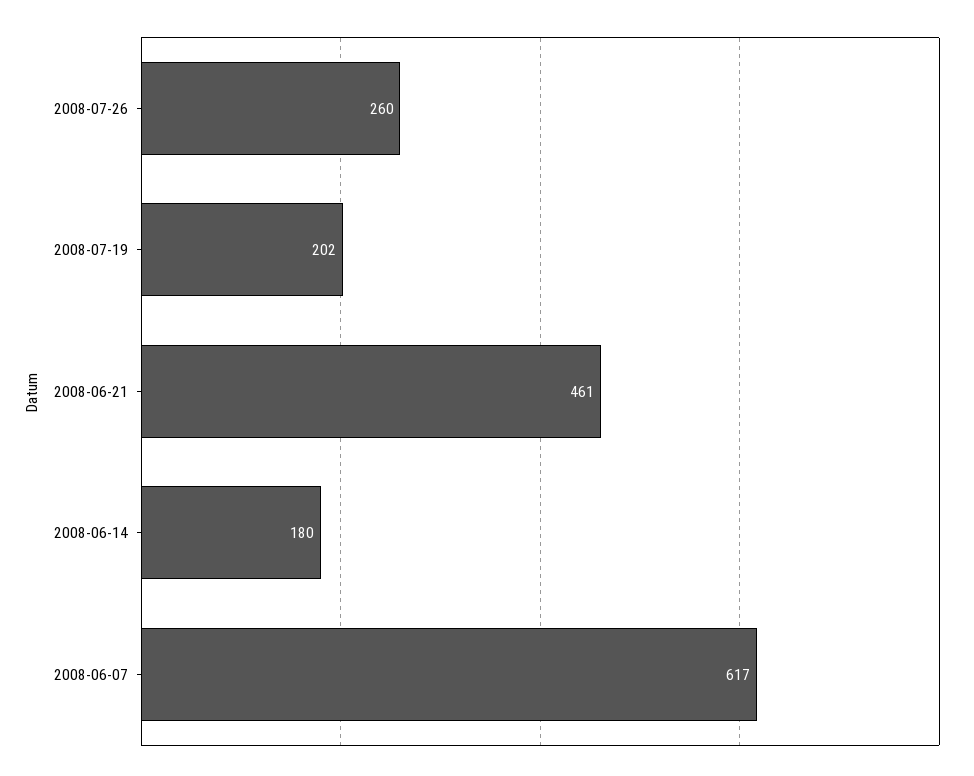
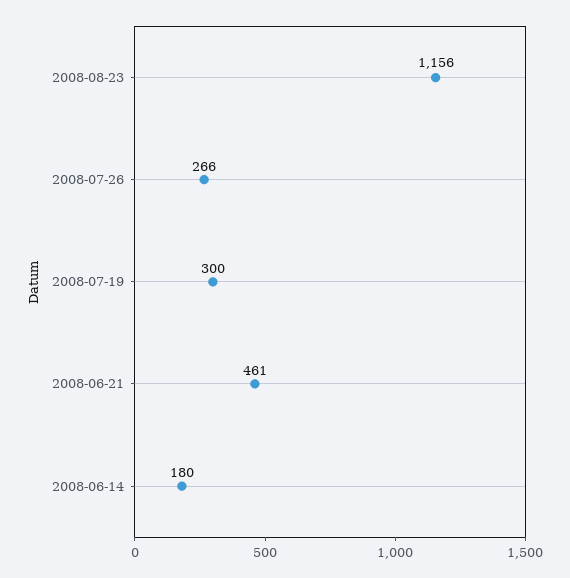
2008-07-26: 260 -> 266
2008-07-19: 202 -> 300
2008-06-07: 617 -> none
2008-08-23: none -> 1156

